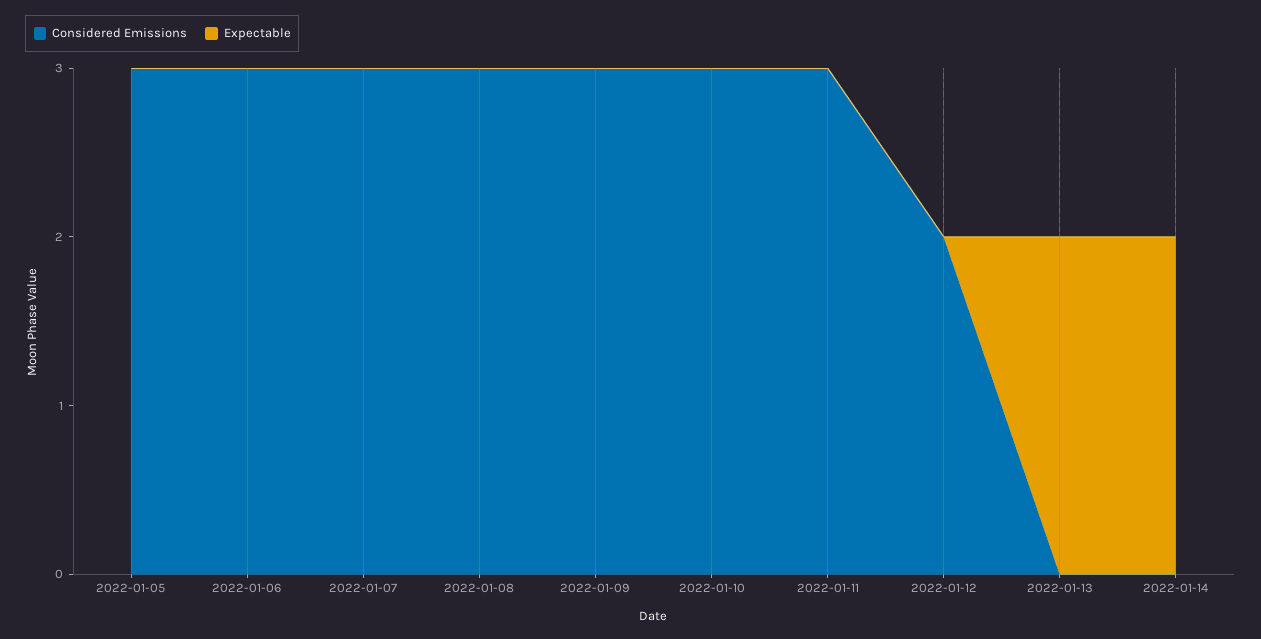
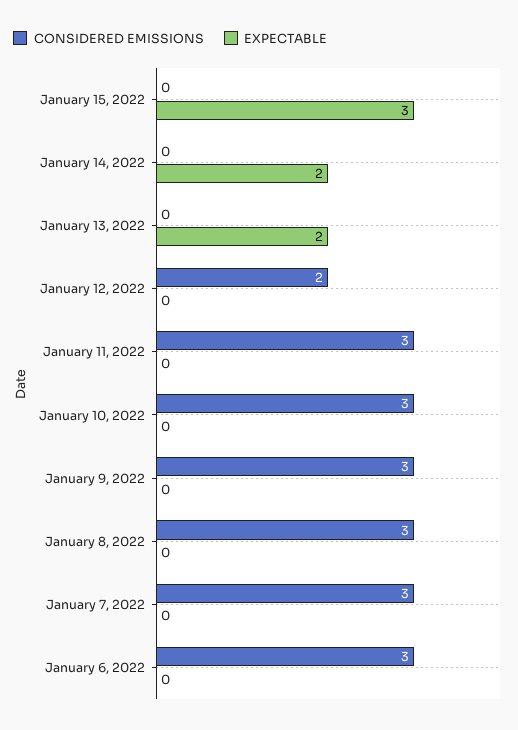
Considered Emissions, 2022-01-05: 3 -> none
Expectable, 2022-01-05: 0 -> none
Considered Emissions, January 15, 2022: none -> 0
Expectable, January 15, 2022: none -> 3

